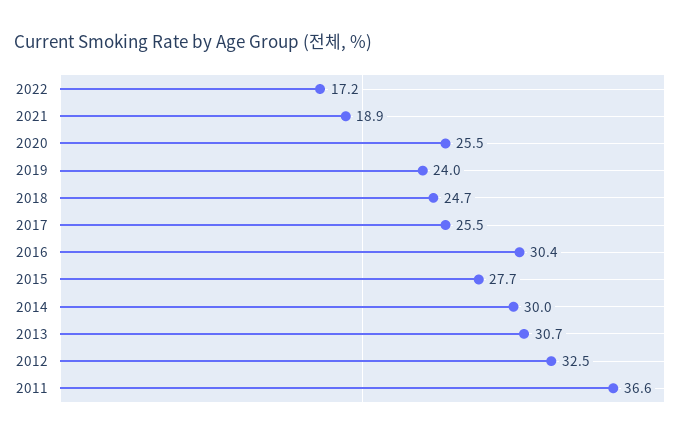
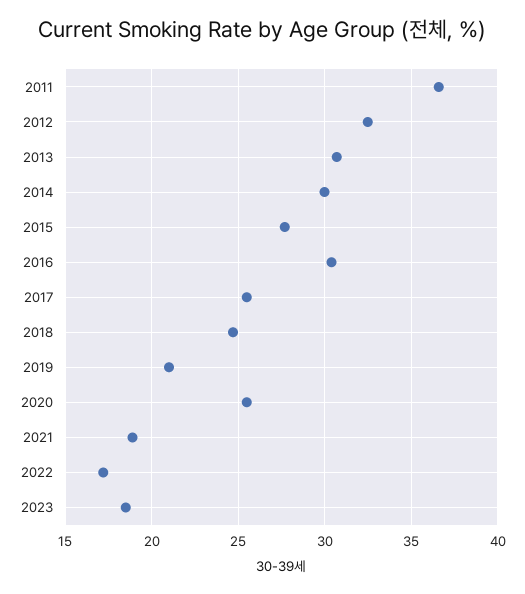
2019: 24 -> 21
2023: none -> 18.5

